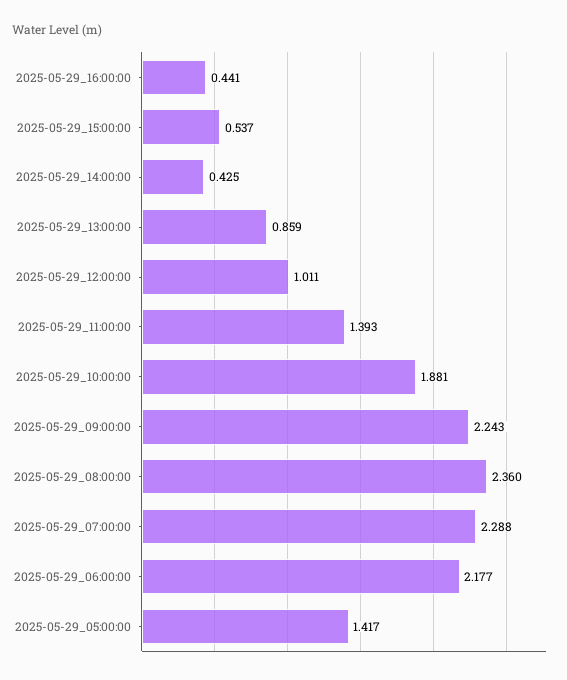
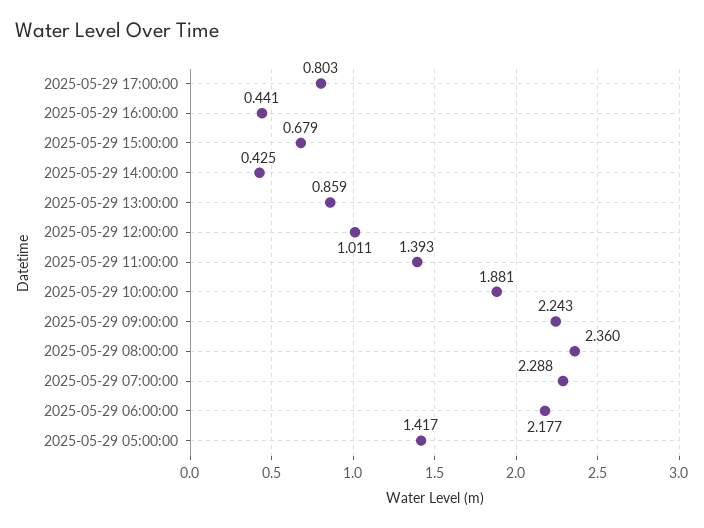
2025-05-29_15:00:00: 0.537 -> 0.679
2025-05-29 17:00:00: none -> 0.803

